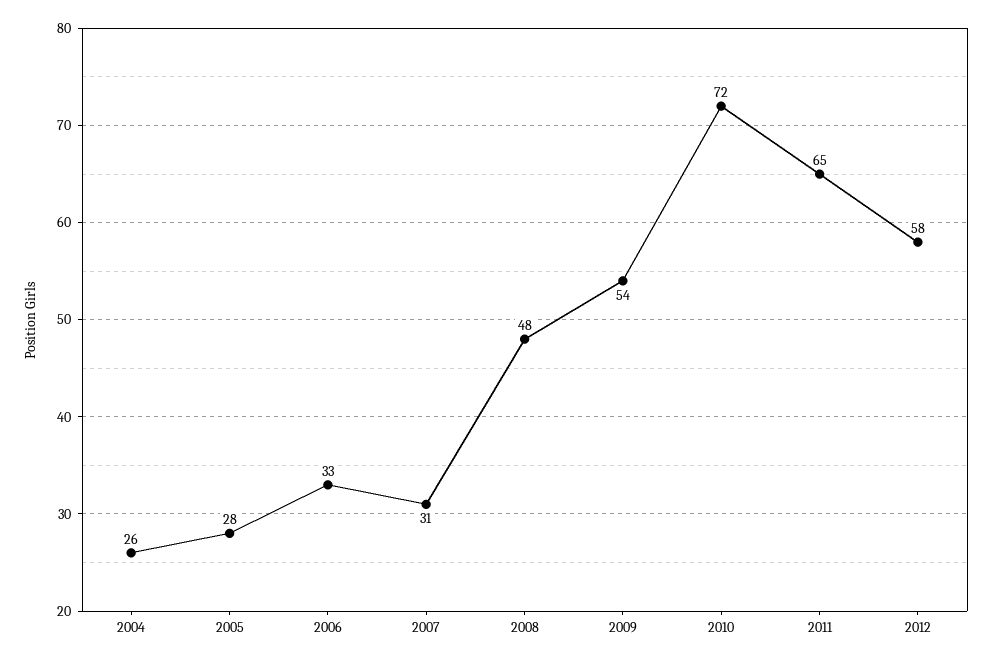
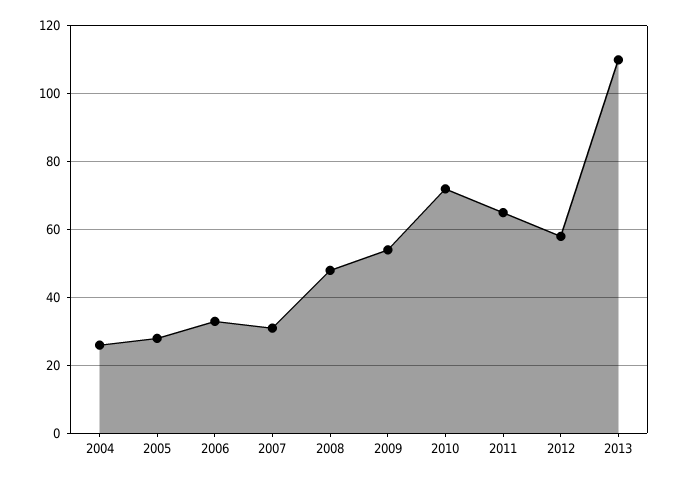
2013: none -> 110

